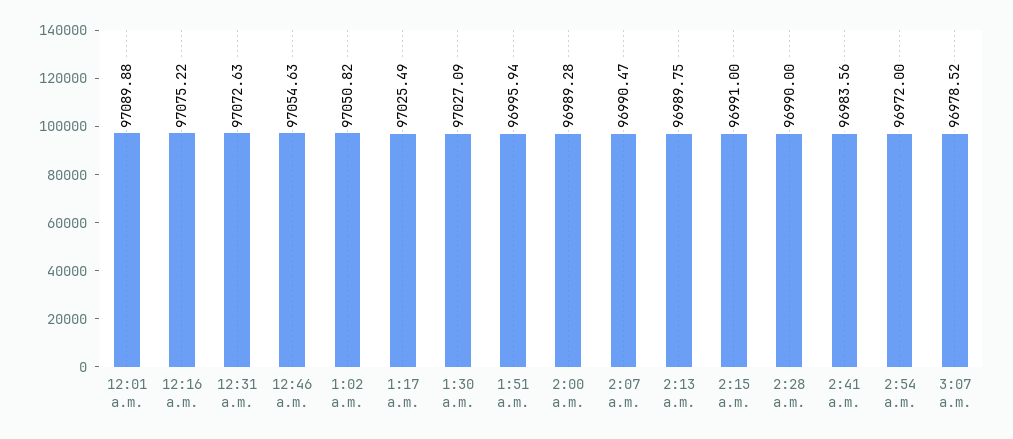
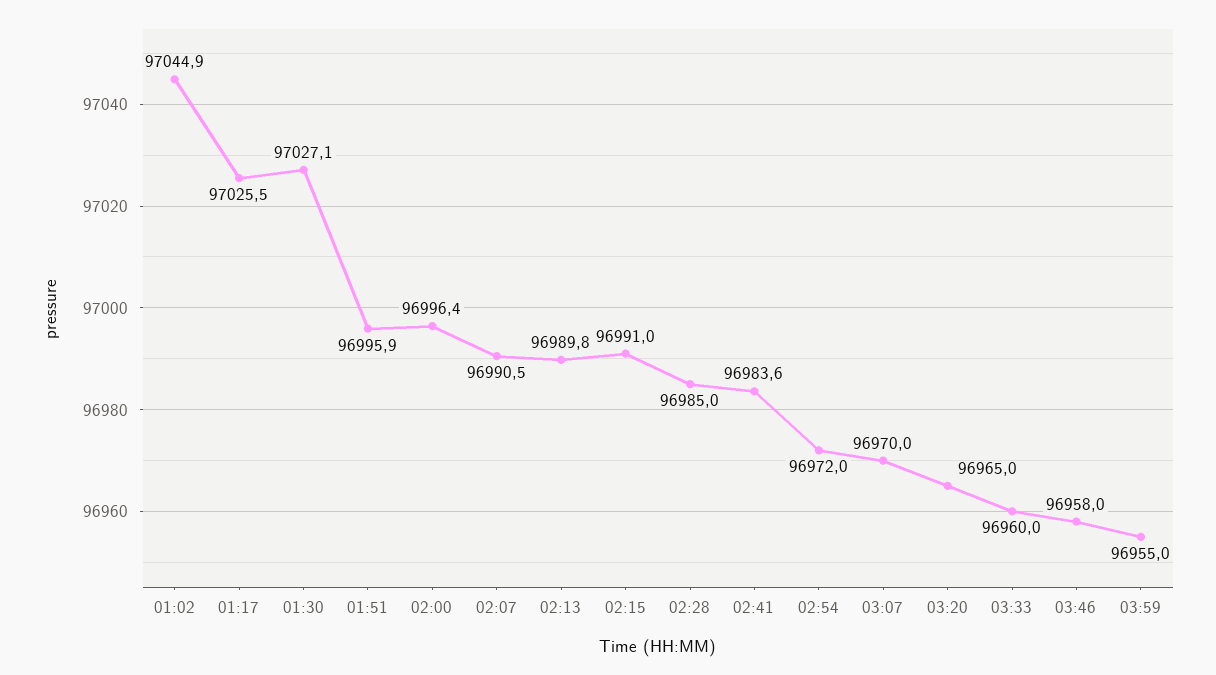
12:01 a.m.: 97089.88 -> none
12:16 a.m.: 97075.22 -> none
12:31 a.m.: 97072.63 -> none
12:46 a.m.: 97054.63 -> none
1:02 a.m.: 97050.82 -> 97044.9
2:00 a.m.: 96989.28 -> 96996.4
2:28 a.m.: 96990 -> 96985
3:07 a.m.: 96978.52 -> 96970
03:20: none -> 96965
03:33: none -> 96960
03:46: none -> 96958
03:59: none -> 96955

